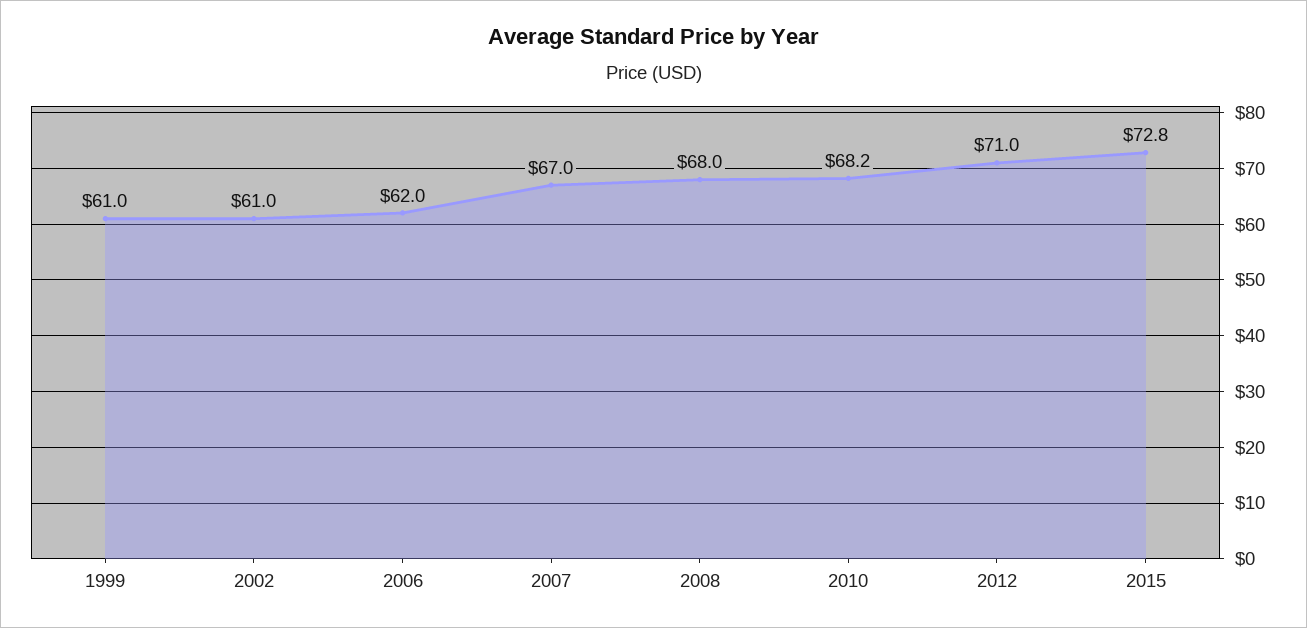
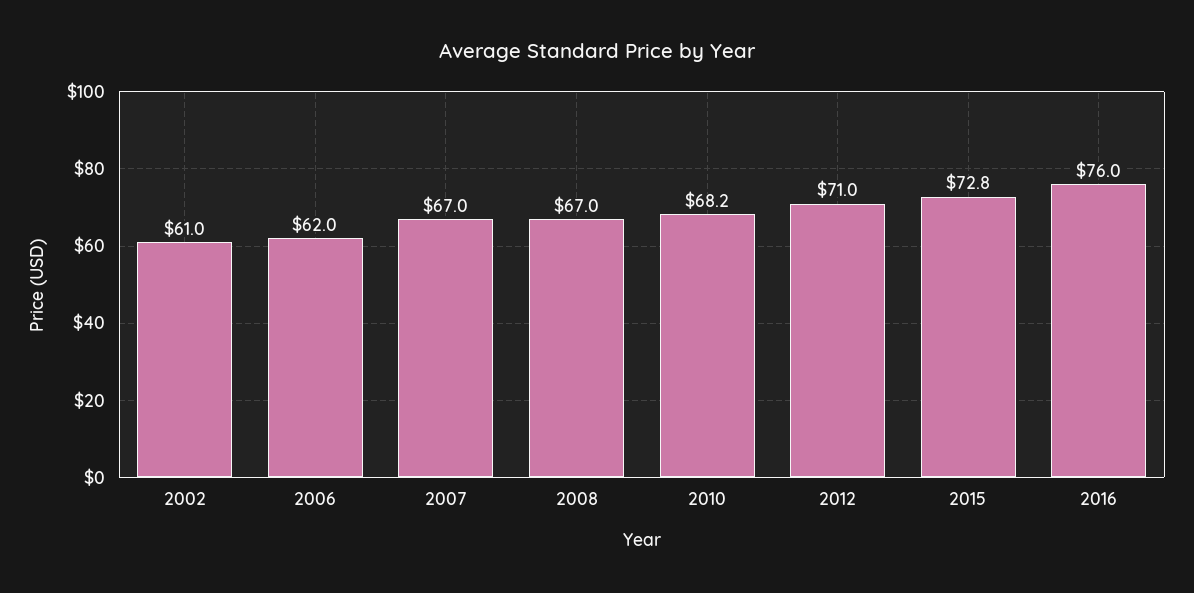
1999: 61 -> none
2008: 68 -> 67
2016: none -> 76

